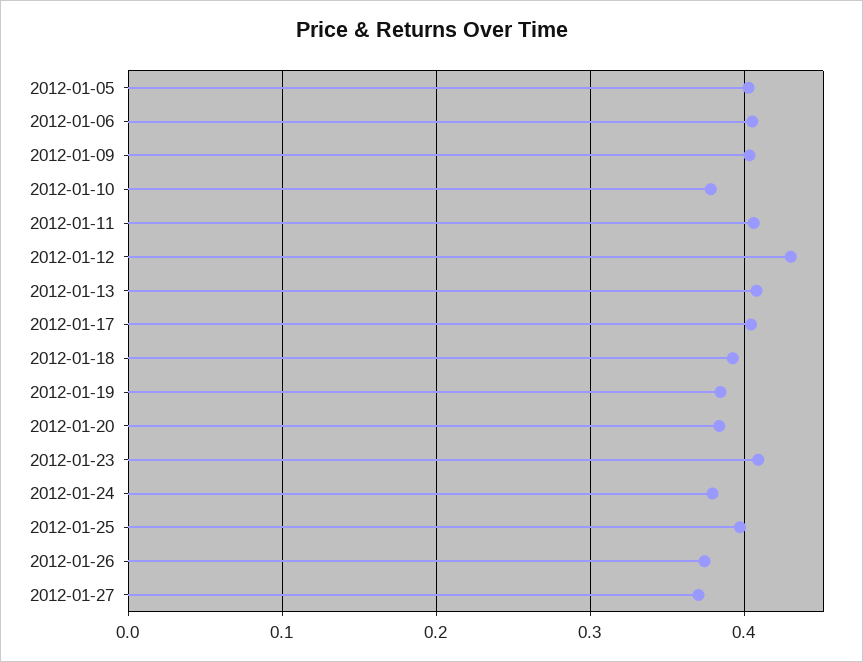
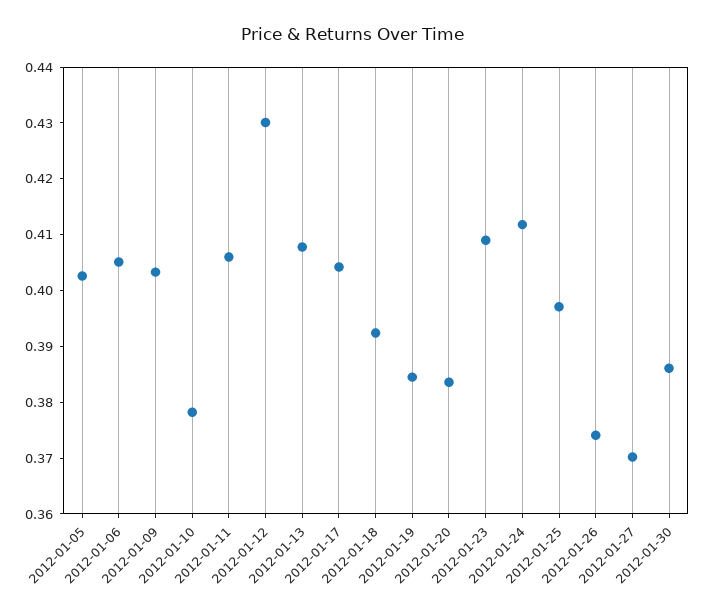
2012-01-24: 0.38 -> 0.412
2012-01-30: none -> 0.386

